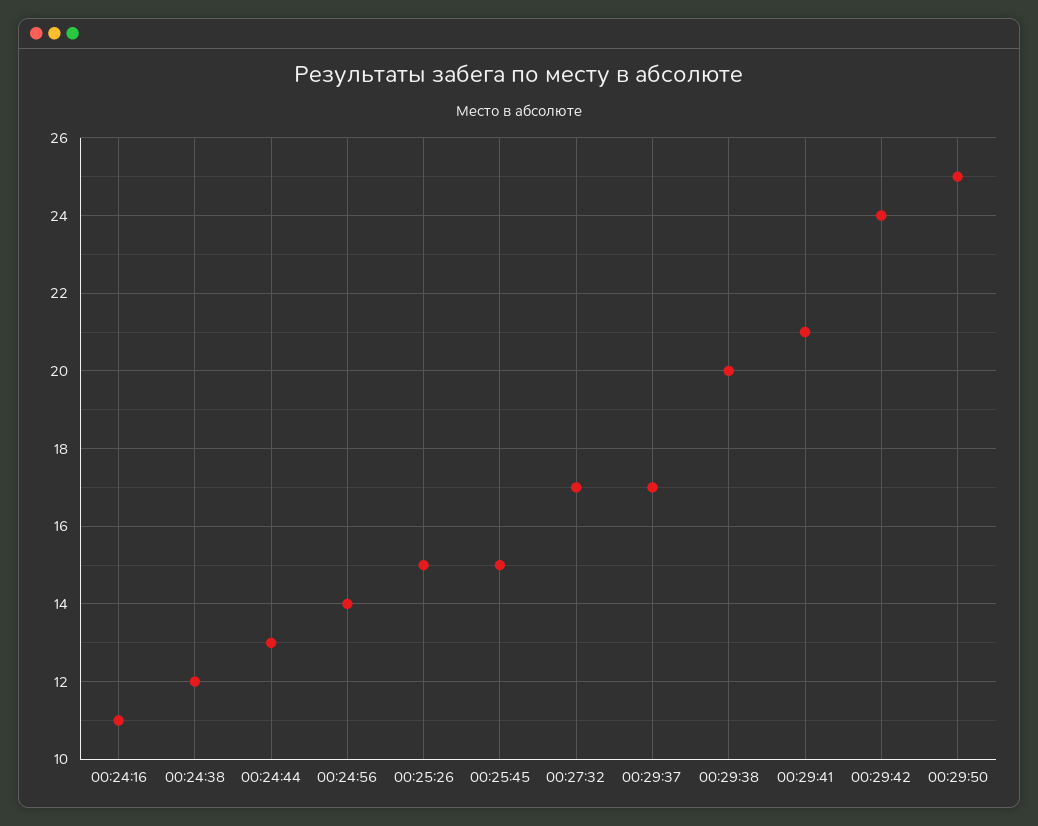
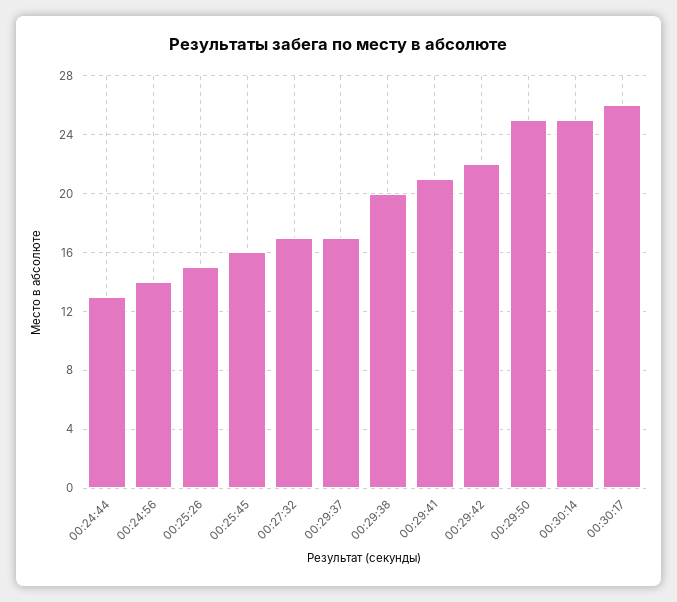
00:24:16: 11 -> none
00:24:38: 12 -> none
00:25:45: 15 -> 16
00:29:42: 24 -> 22
00:30:14: none -> 25
00:30:17: none -> 26

